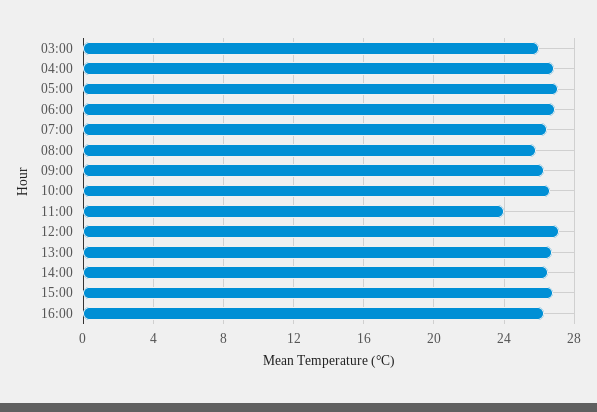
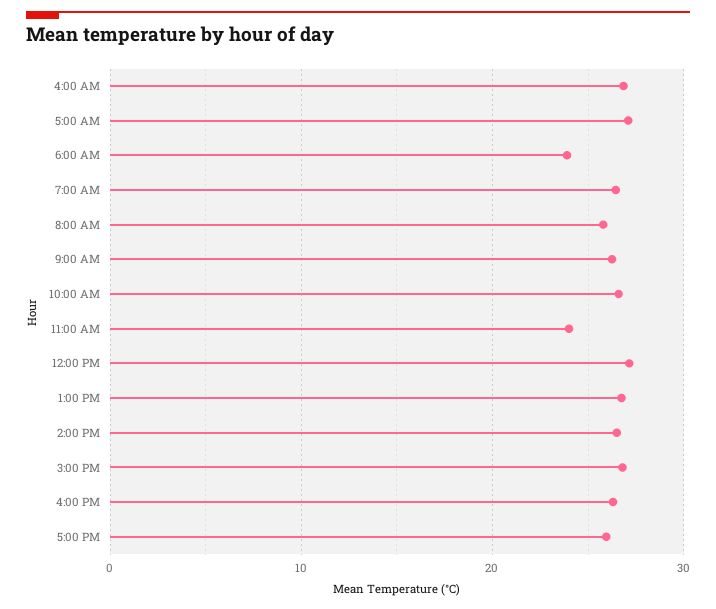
03:00: 26 -> none
06:00: 27 -> 24
5:00 PM: none -> 26

